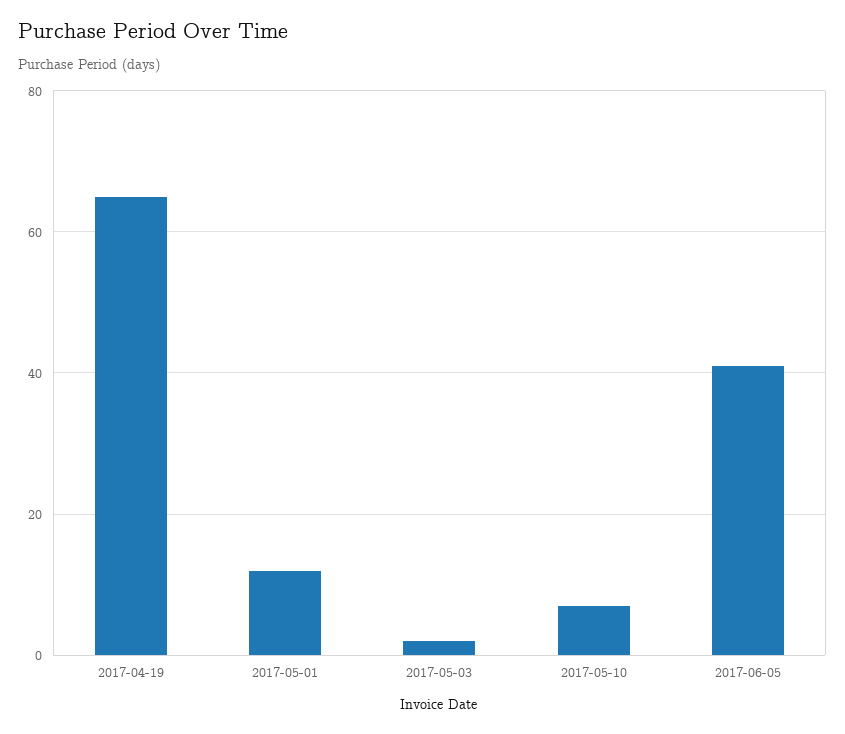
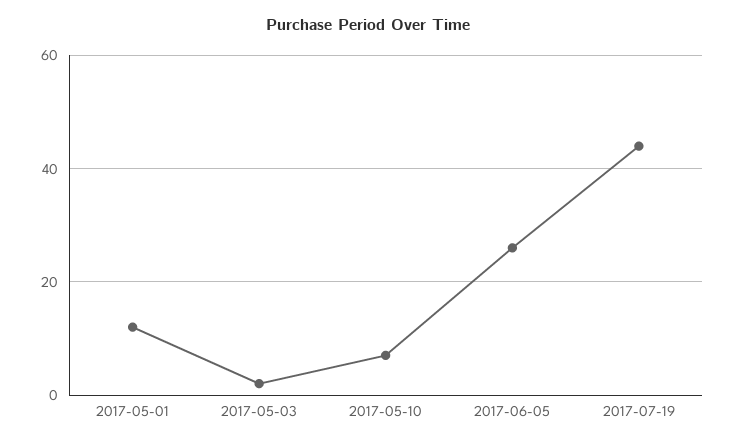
2017-04-19: 65 -> none
2017-06-05: 40 -> 25
2017-07-19: none -> 45

